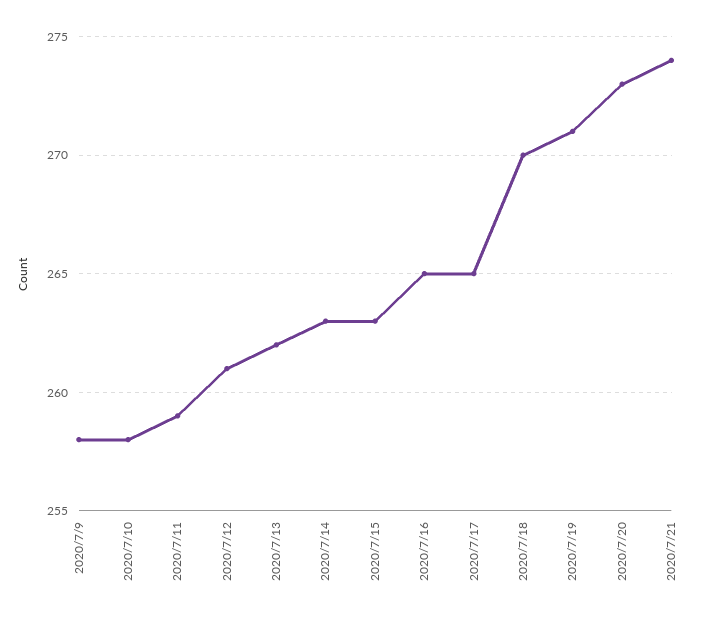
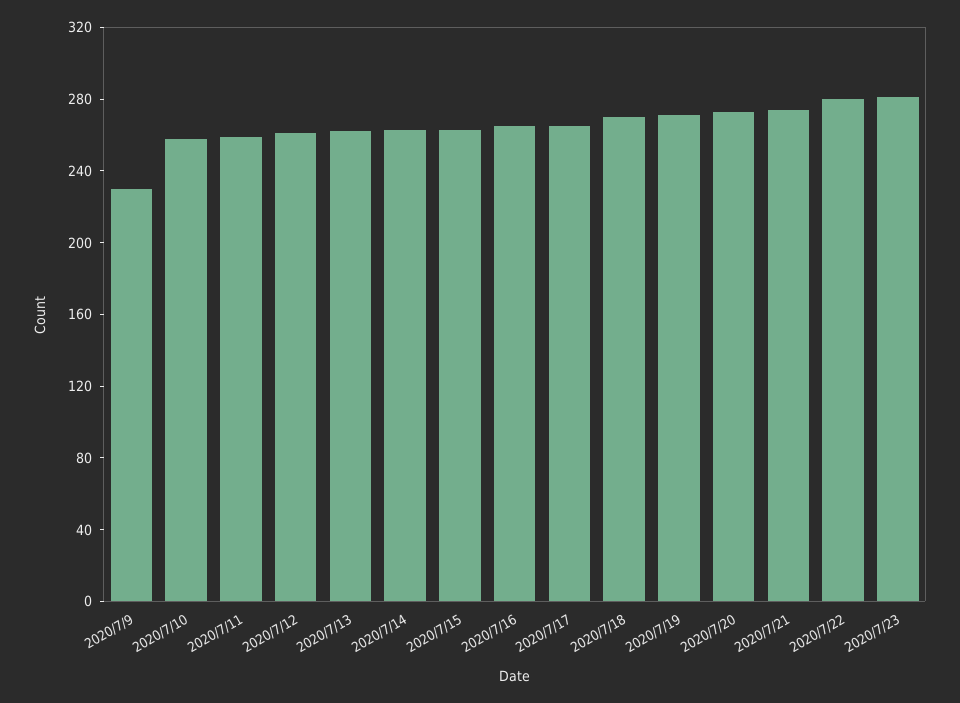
2020/7/9: 258 -> 230
2020/7/22: none -> 280
2020/7/23: none -> 280

